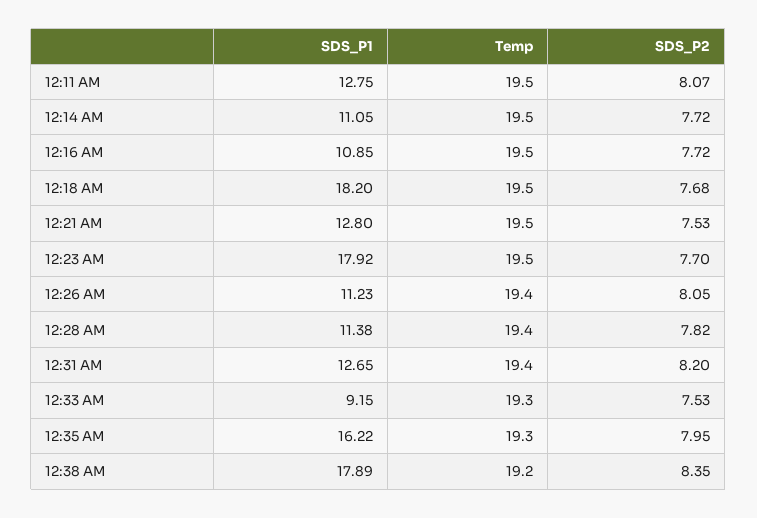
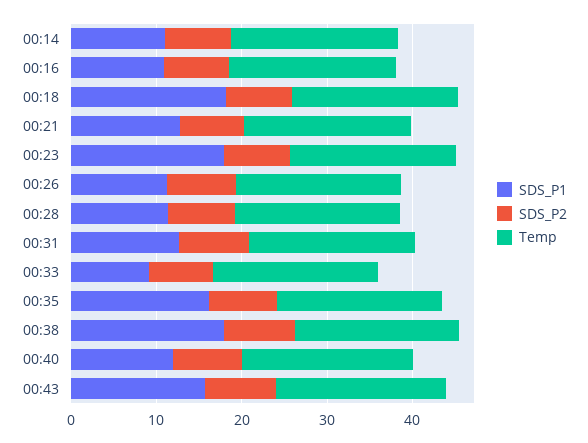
SDS_P1, 12:11 AM: 12.75 -> none
Temp, 12:11 AM: 19.5 -> none
SDS_P2, 12:11 AM: 8.07 -> none
SDS_P1, 00:40: none -> 12
SDS_P2, 00:40: none -> 8
Temp, 00:40: none -> 20
SDS_P1, 00:43: none -> 16
SDS_P2, 00:43: none -> 8
Temp, 00:43: none -> 20

